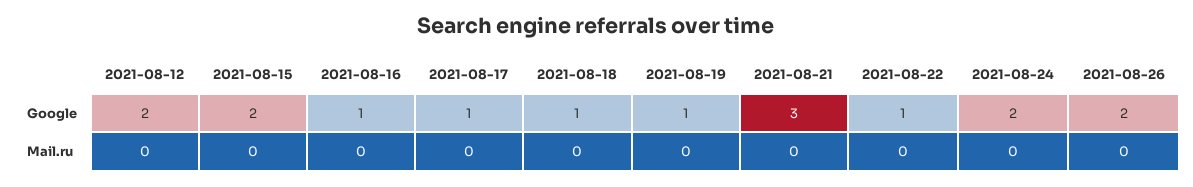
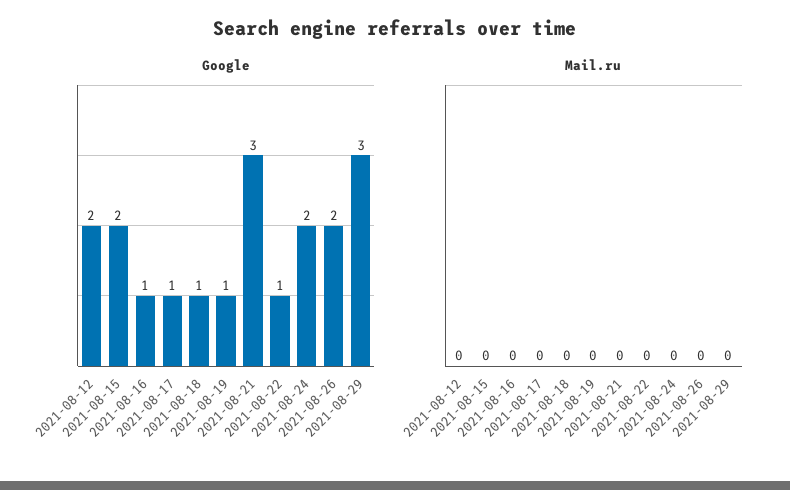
Google, 2021-08-29: none -> 3
Mail.ru, 2021-08-29: none -> 0

